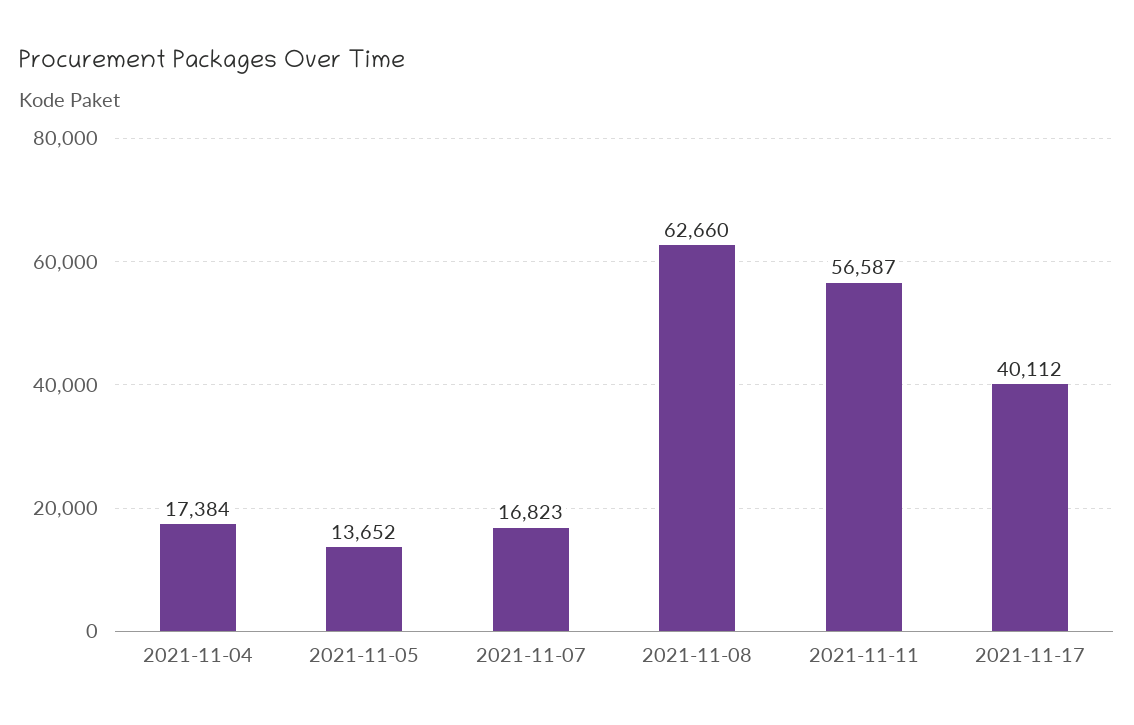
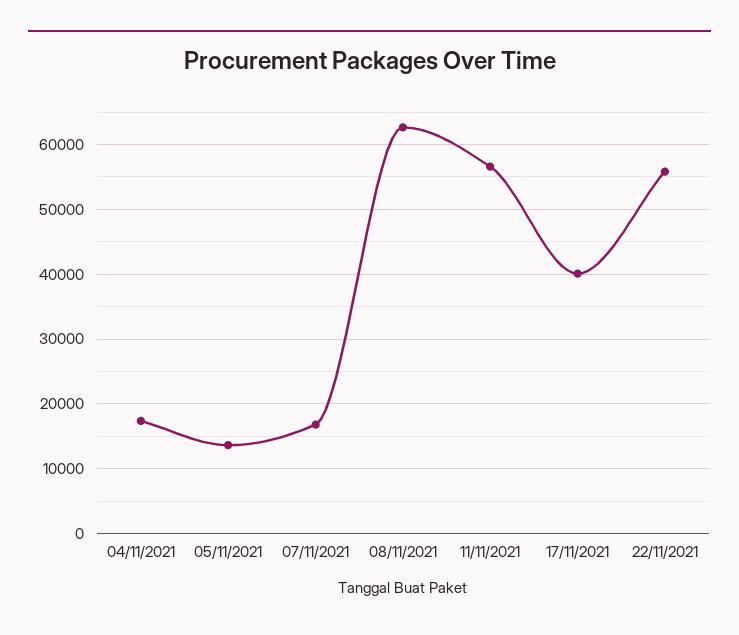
22/11/2021: none -> 56000

